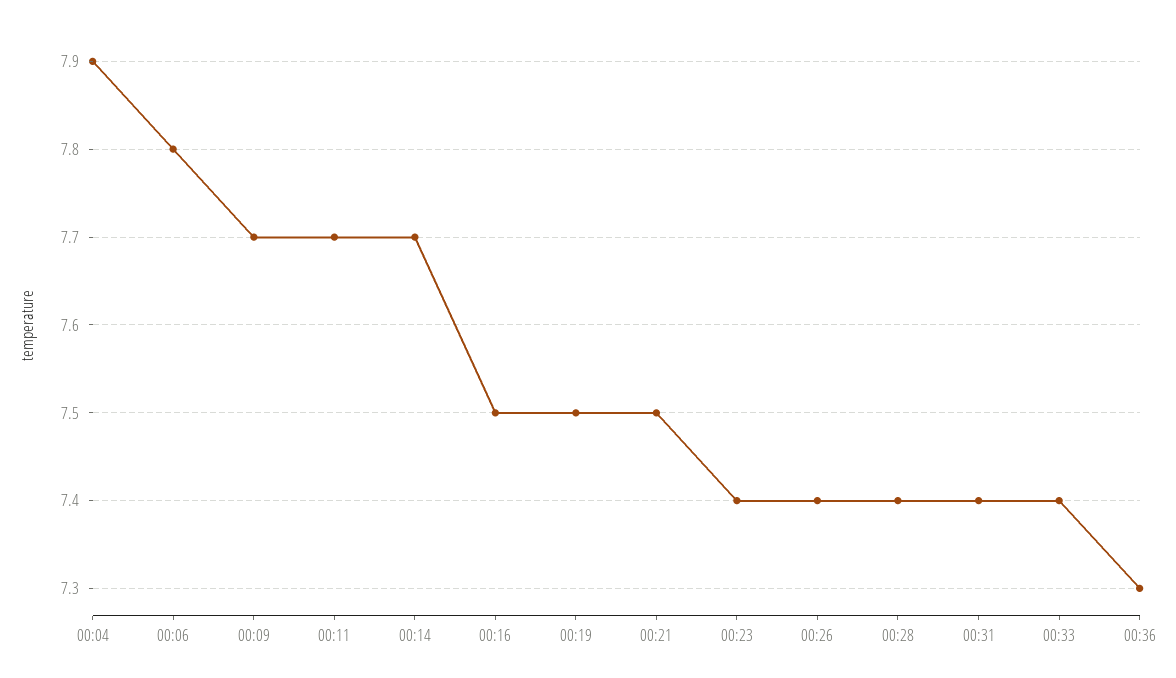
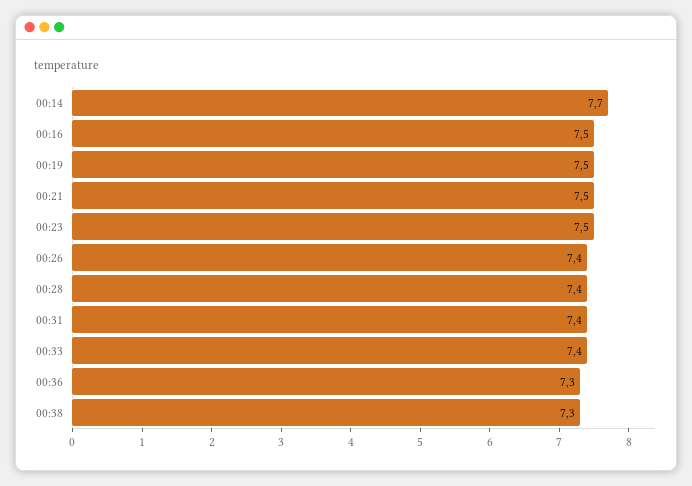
00:04: 7.9 -> none
00:06: 7.8 -> none
00:09: 7.7 -> none
00:11: 7.7 -> none
00:23: 7.4 -> 7.5
00:38: none -> 7.3

